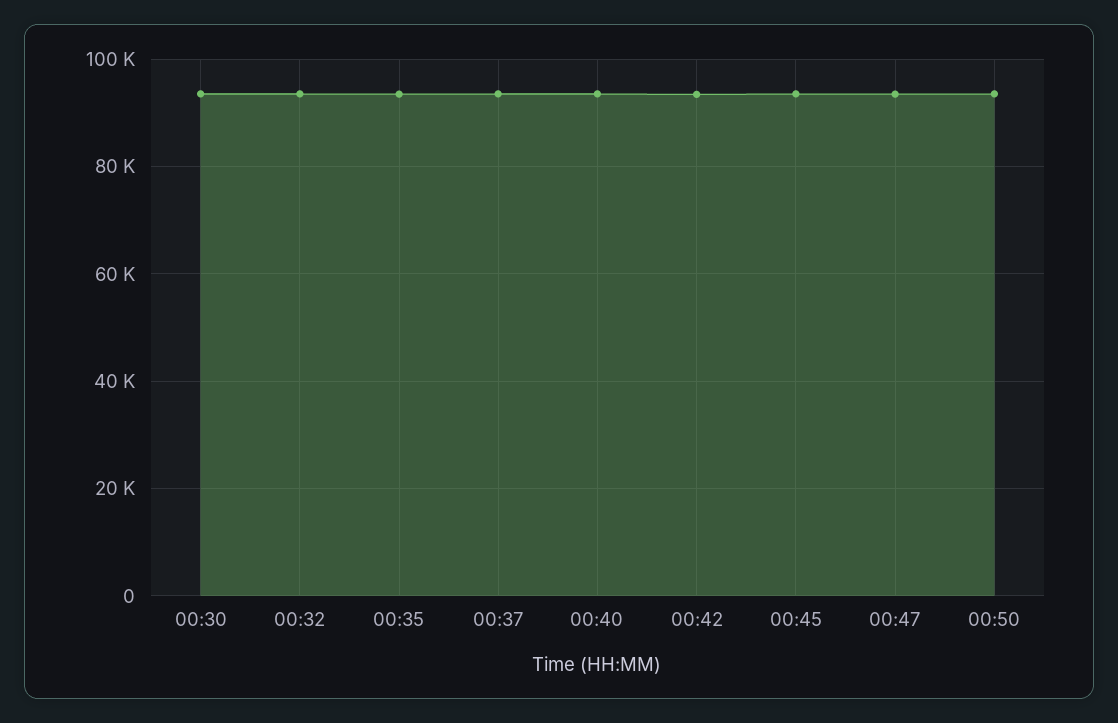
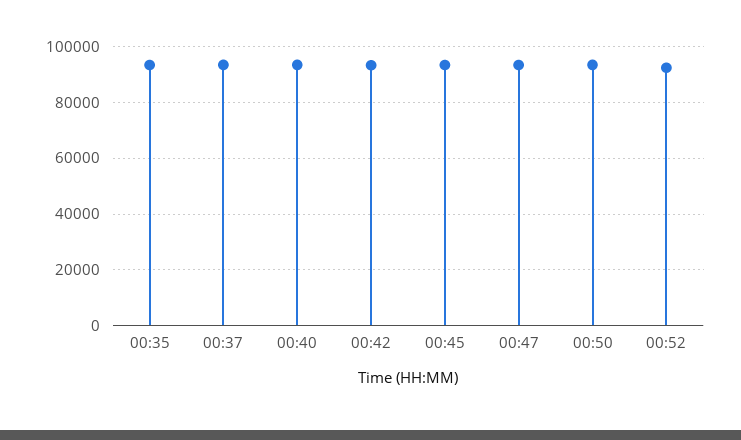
00:30: 94000 -> none
00:32: 94000 -> none
00:52: none -> 92500

